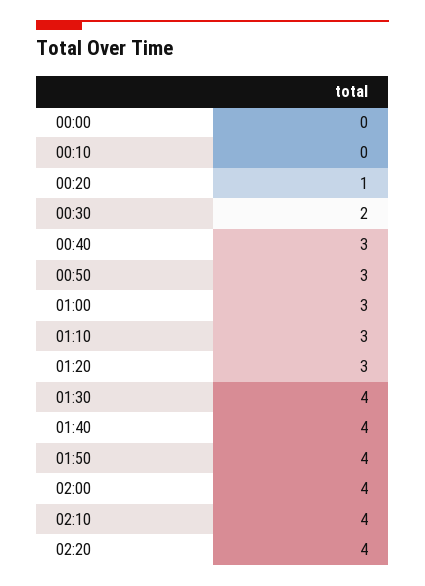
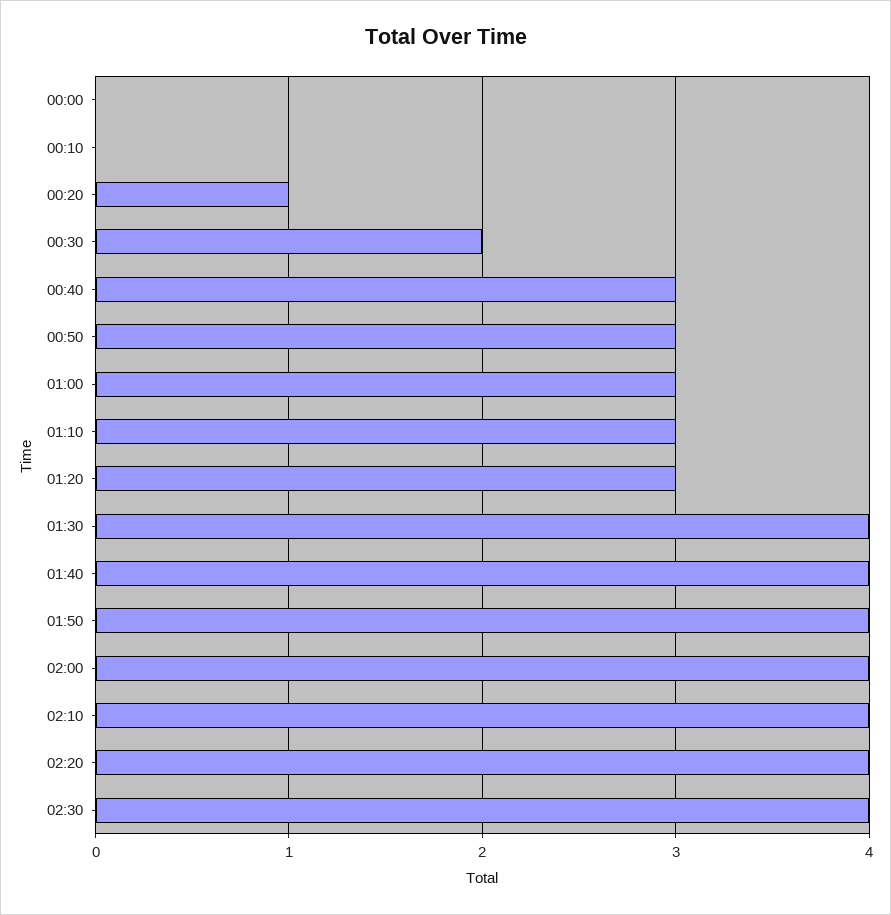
02:30: none -> 4

